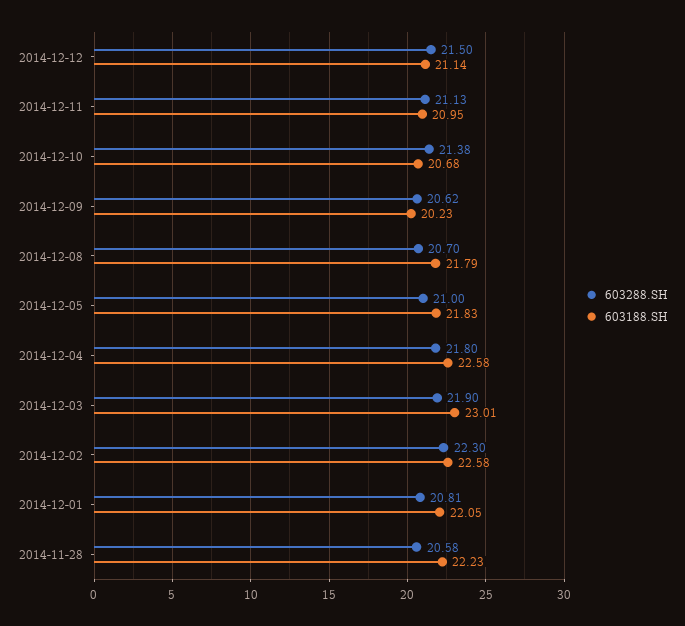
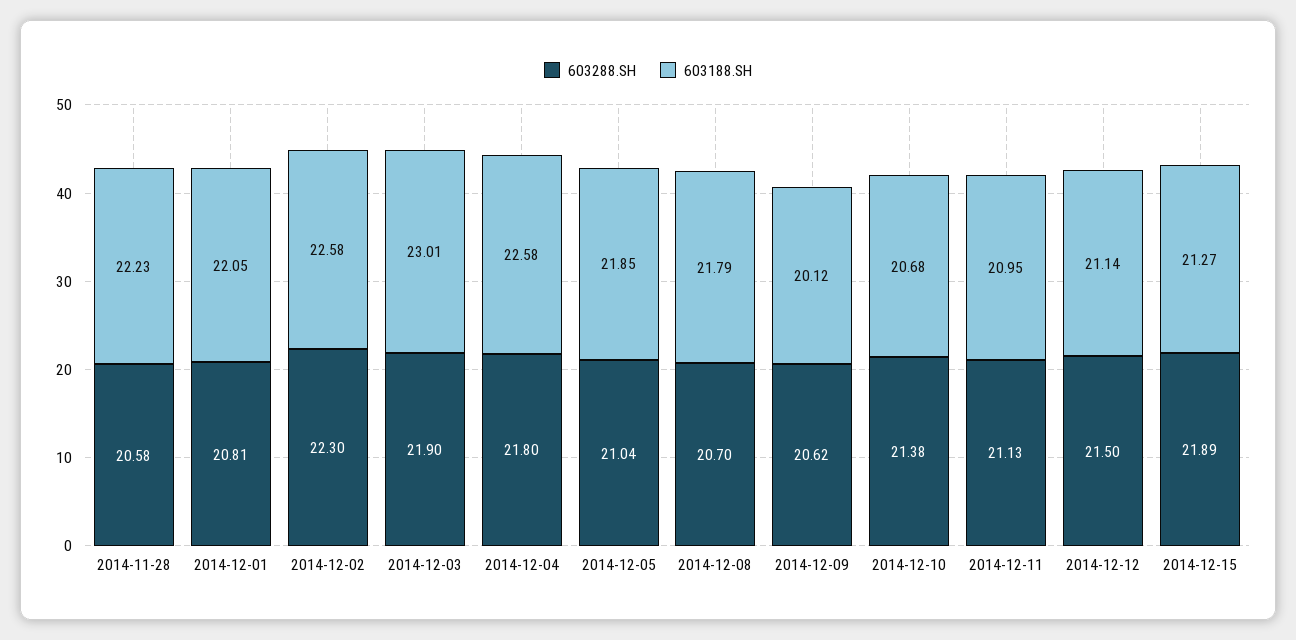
603188.SH, 2014-12-09: 20.23 -> 20.12
603288.SH, 2014-12-05: 21 -> 21.04
603188.SH, 2014-12-05: 21.83 -> 21.85
603288.SH, 2014-12-15: none -> 21.89
603188.SH, 2014-12-15: none -> 21.27

